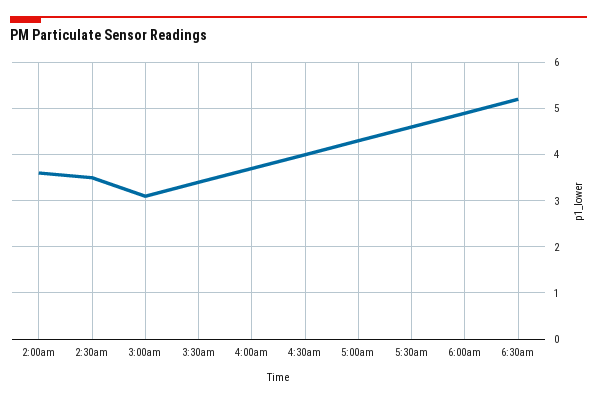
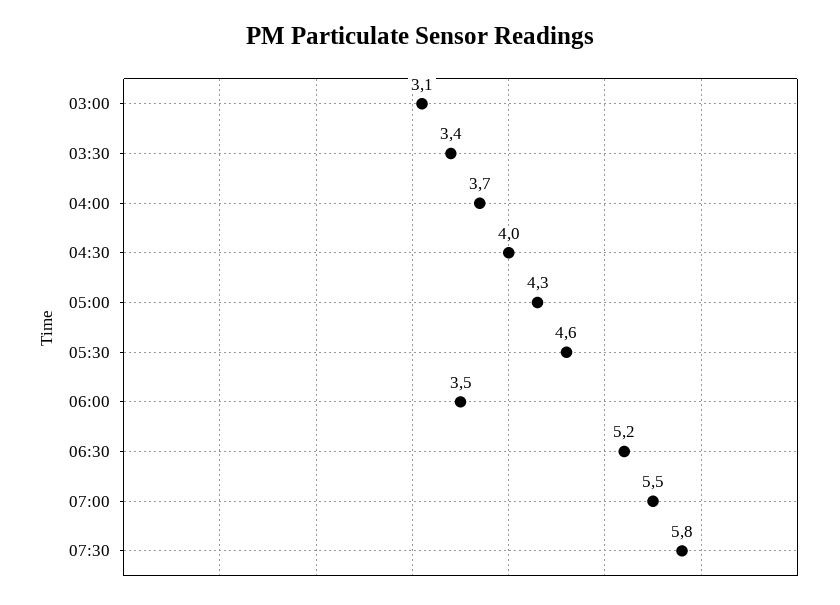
2:00am: 3.5 -> none
2:30am: 3.5 -> none
6:00am: 5 -> 3.5
07:00: none -> 5.5
07:30: none -> 5.8

